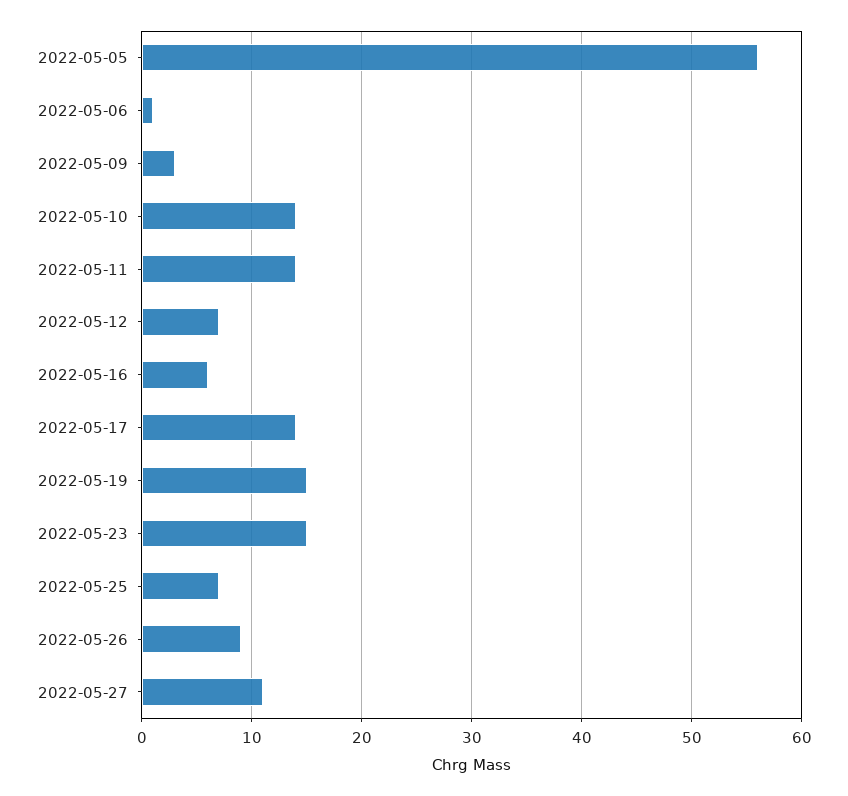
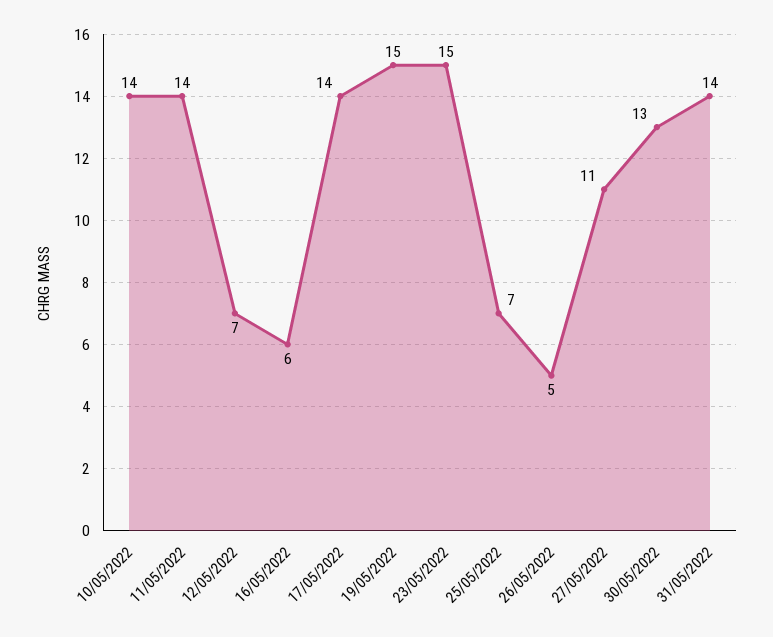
2022-05-05: 56 -> none
2022-05-06: 1 -> none
2022-05-09: 3 -> none
2022-05-26: 9 -> 5
30/05/2022: none -> 13
31/05/2022: none -> 14

